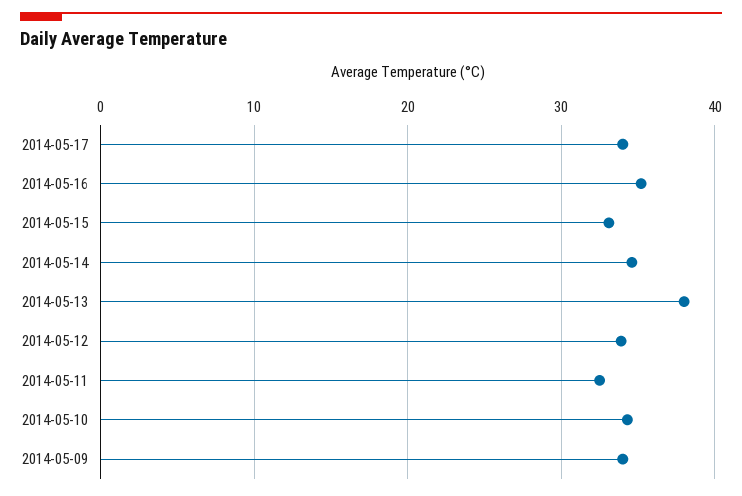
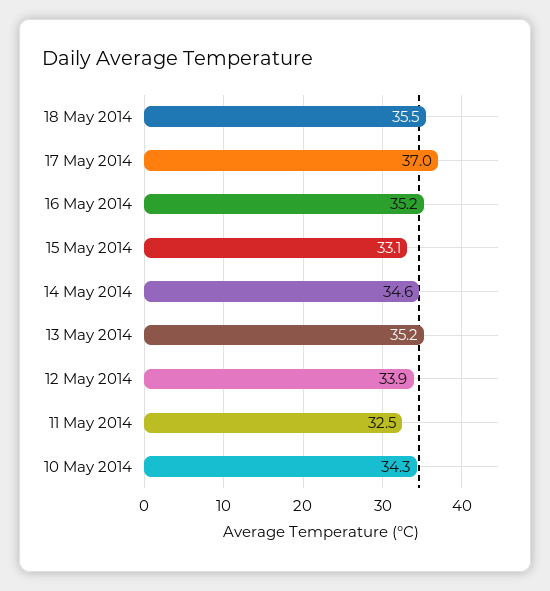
2014-05-17: 34 -> 37
2014-05-13: 38 -> 35.2
2014-05-09: 34 -> none
18 May 2014: none -> 35.5

